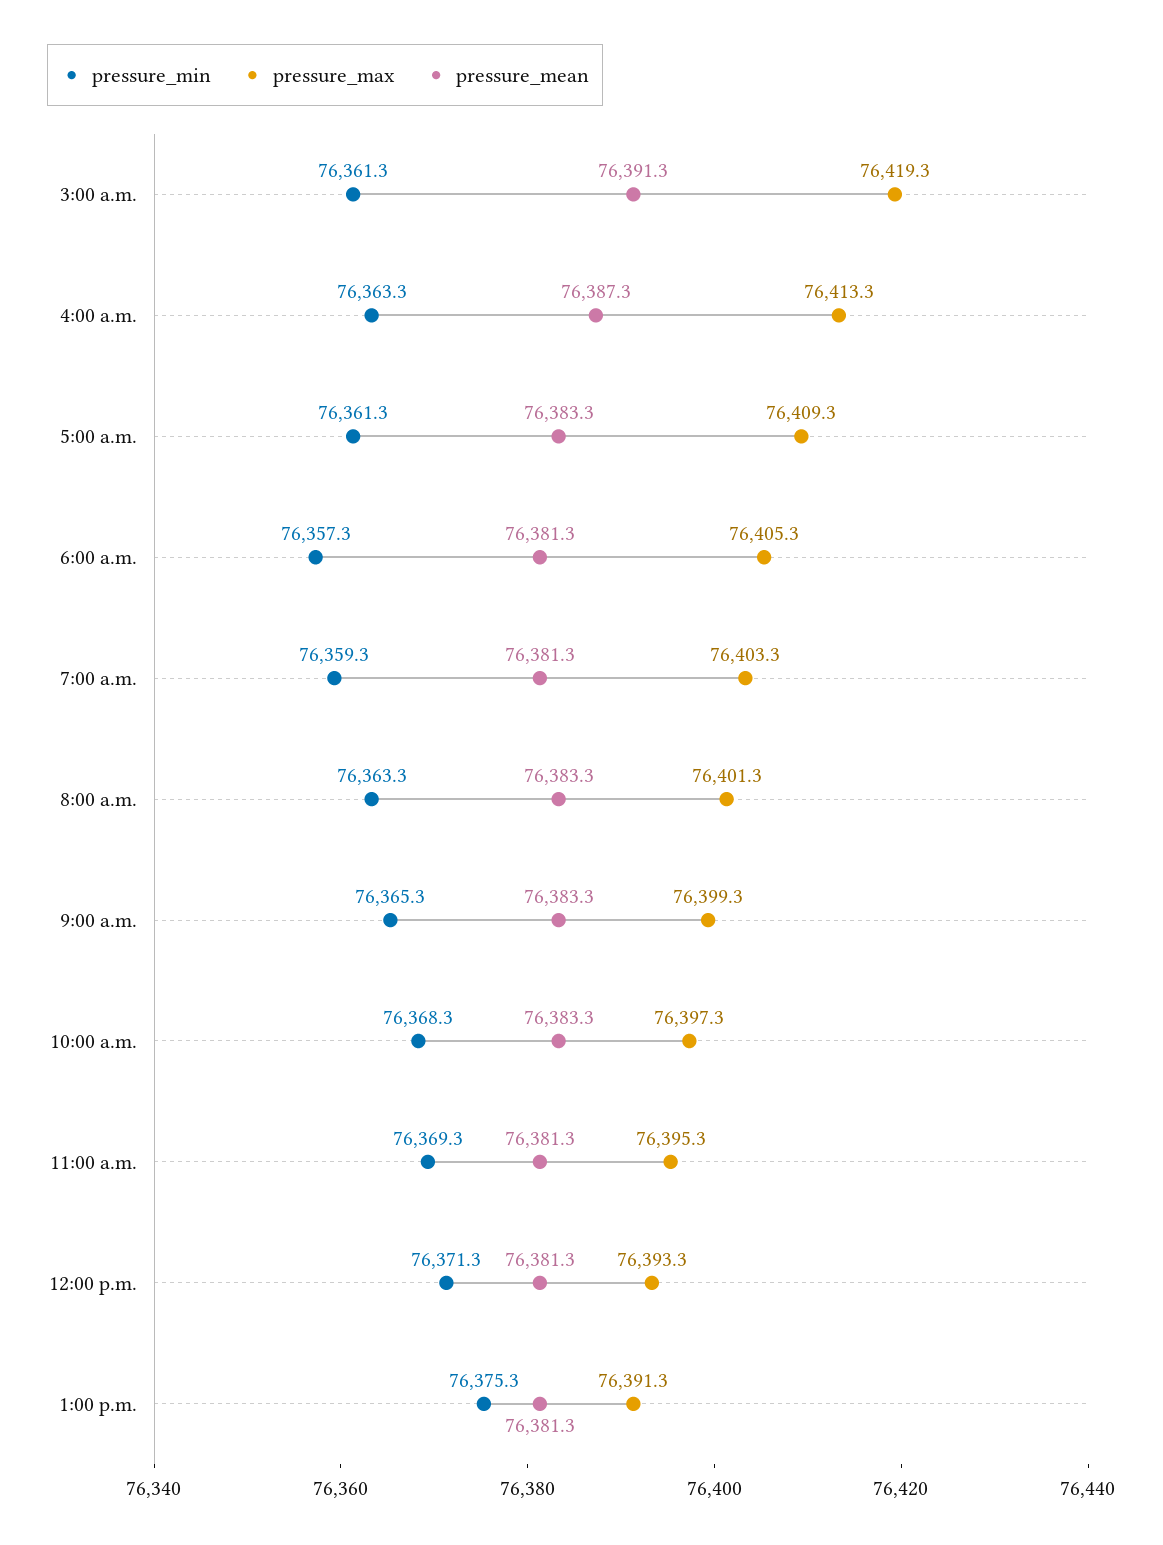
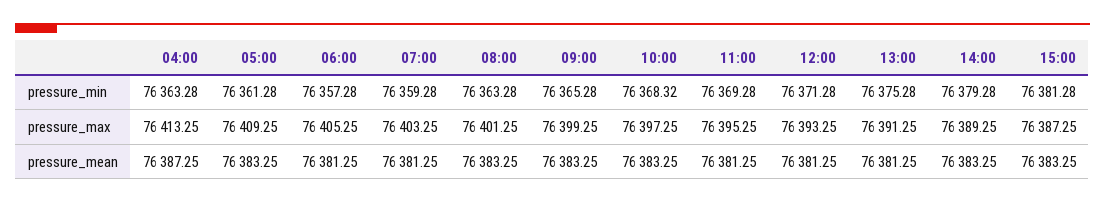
pressure_min, 3:00 a.m.: 76361.3 -> none
pressure_max, 3:00 a.m.: 76419.3 -> none
pressure_mean, 3:00 a.m.: 76391.3 -> none
pressure_min, 14:00: none -> 76379.28
pressure_min, 15:00: none -> 76381.28
pressure_max, 14:00: none -> 76389.25
pressure_max, 15:00: none -> 76387.25
pressure_mean, 14:00: none -> 76383.25
pressure_mean, 15:00: none -> 76383.25

